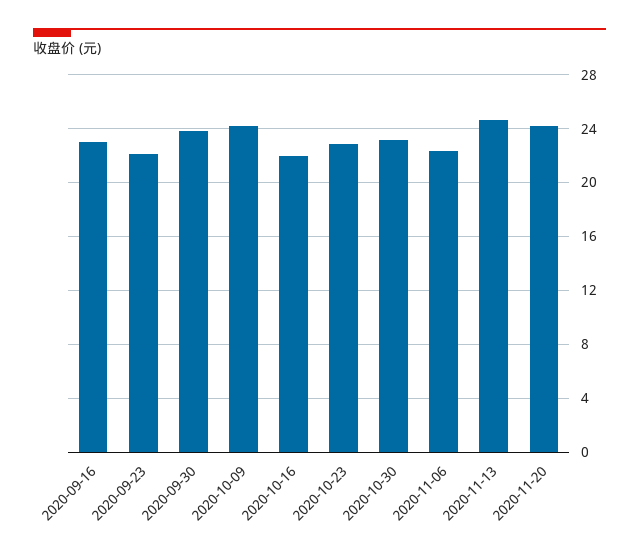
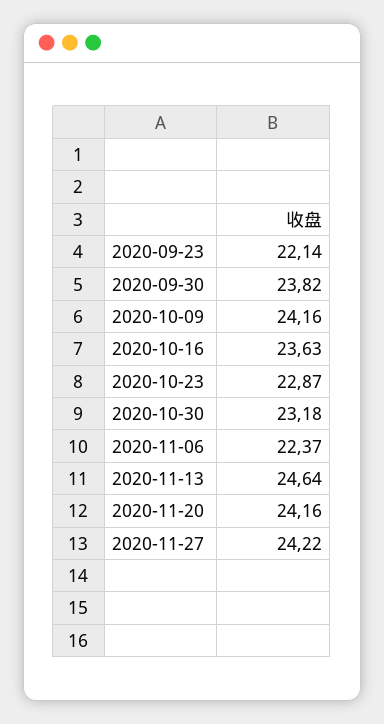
2020-09-16: 23 -> none
2020-10-16: 22 -> 23.63
2020-11-27: none -> 24.22

